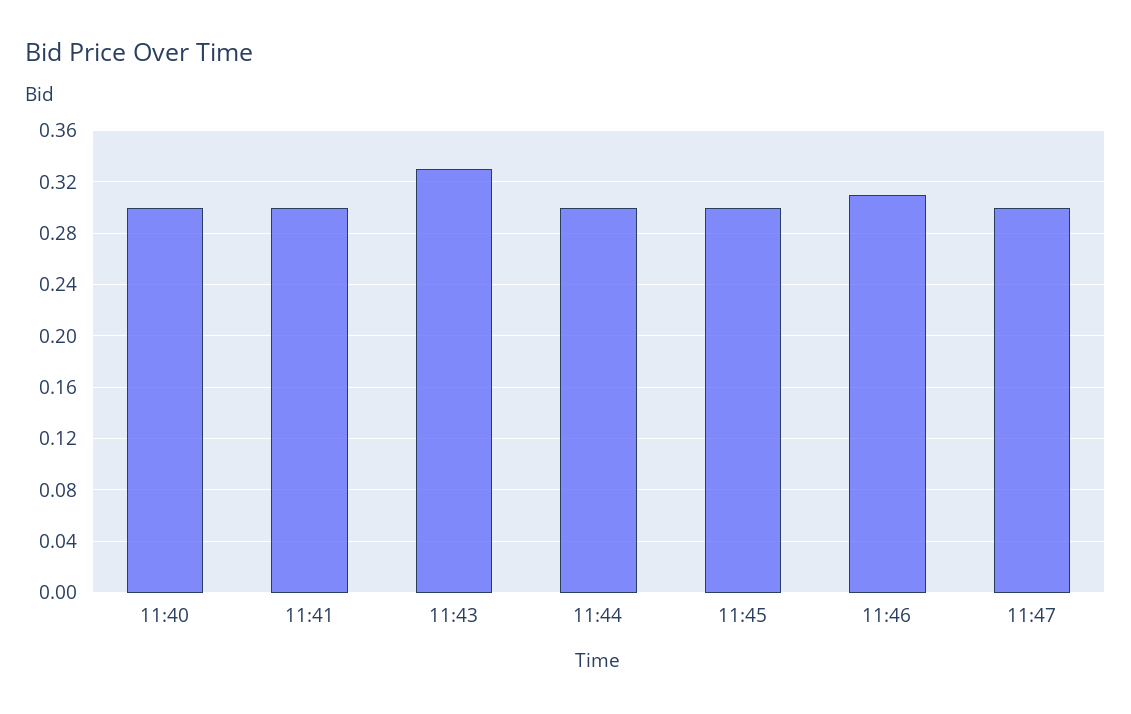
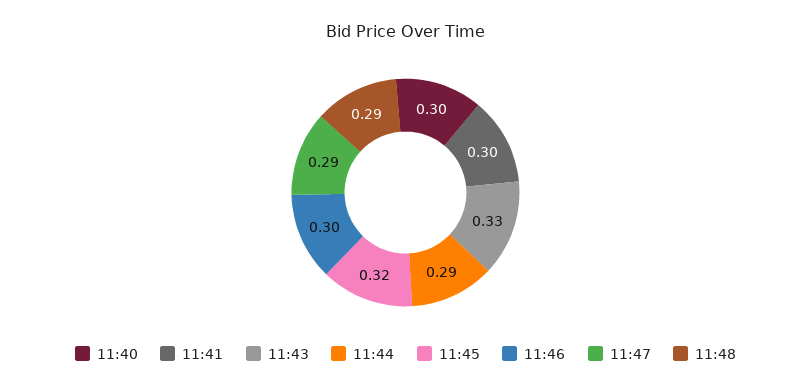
11:44: 0.3 -> 0.29
11:45: 0.3 -> 0.32
11:46: 0.31 -> 0.3
11:47: 0.3 -> 0.29
11:48: none -> 0.29

